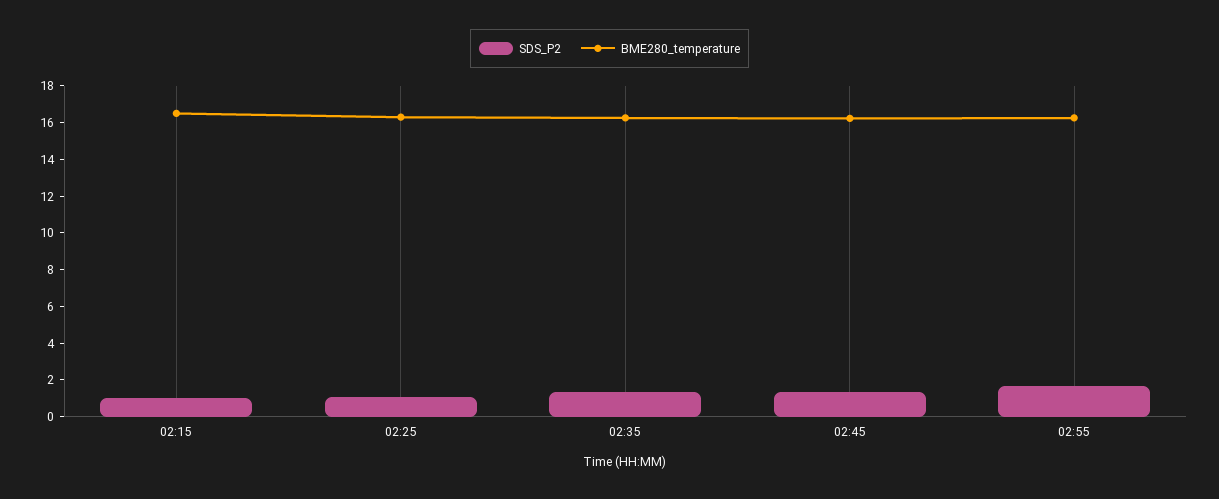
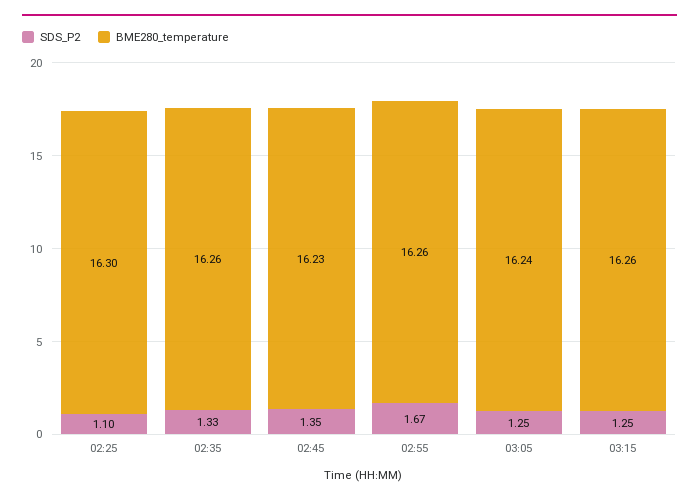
SDS_P2, 02:15: 1 -> none
BME280_temperature, 02:15: 16.5 -> none
SDS_P2, 03:05: none -> 1.25
BME280_temperature, 03:05: none -> 16.24
SDS_P2, 03:15: none -> 1.25
BME280_temperature, 03:15: none -> 16.26

